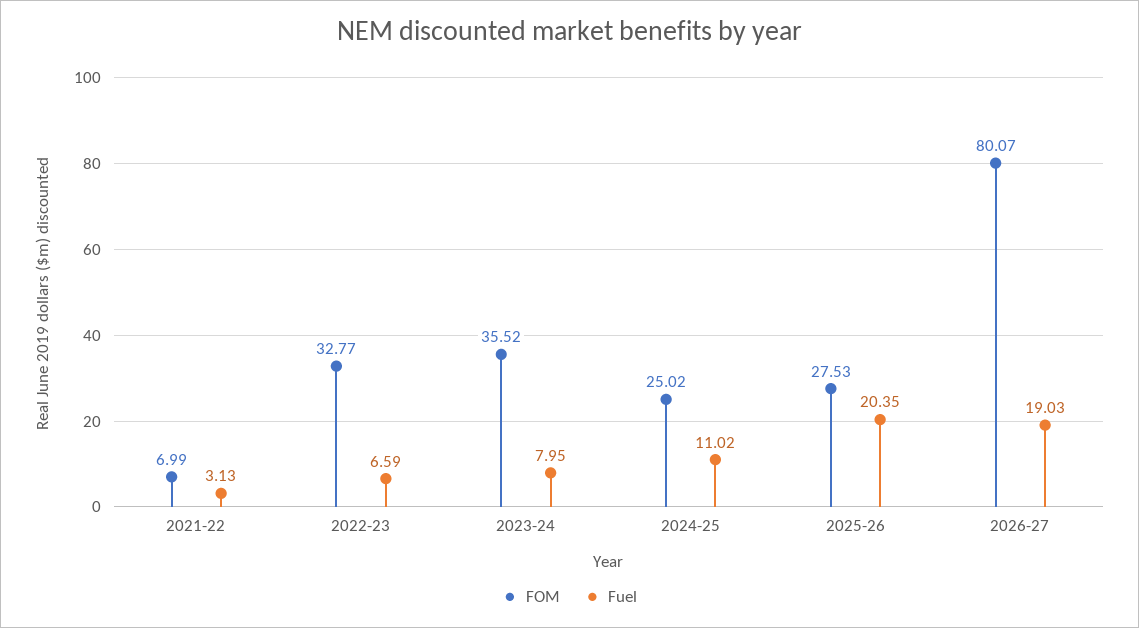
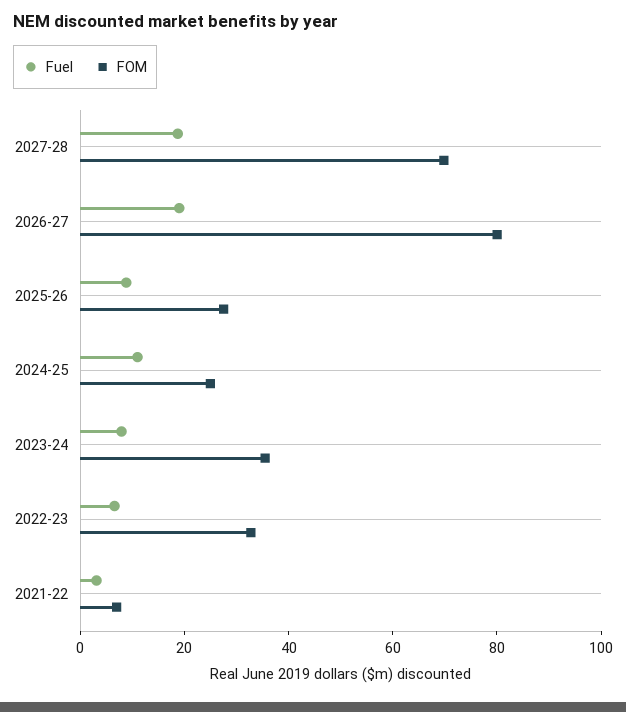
Fuel, 2025-26: 20.35 -> 10
Fuel, 2027-28: none -> 20
FOM, 2027-28: none -> 70

